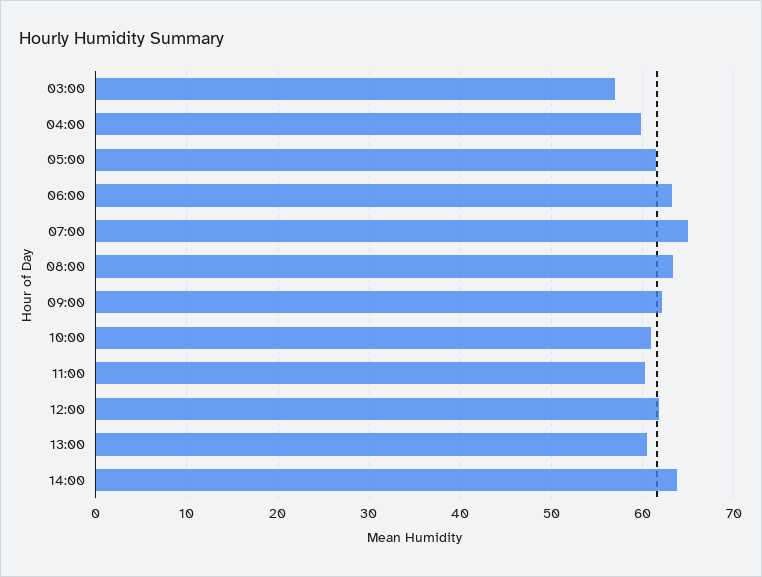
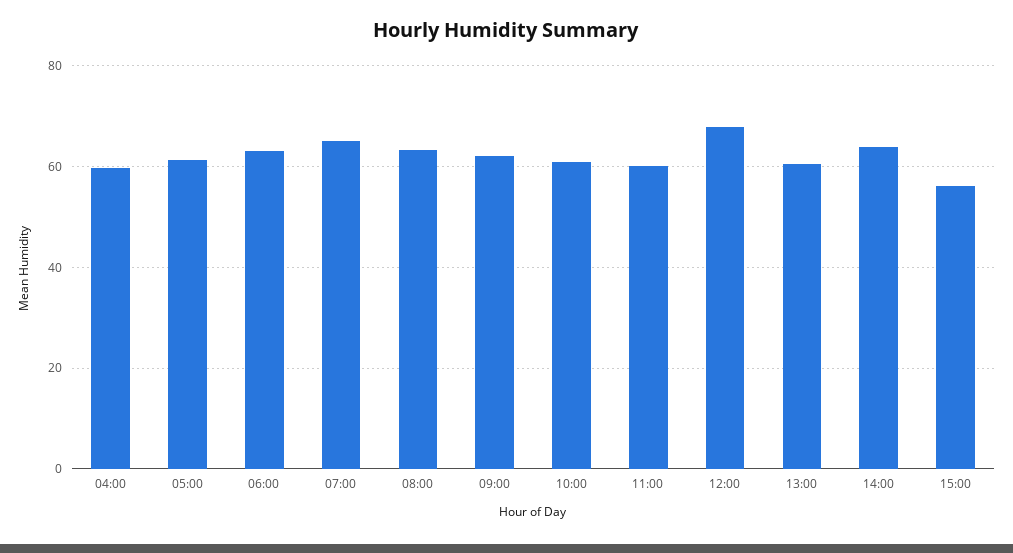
03:00: 57 -> none
12:00: 62 -> 68
15:00: none -> 56

